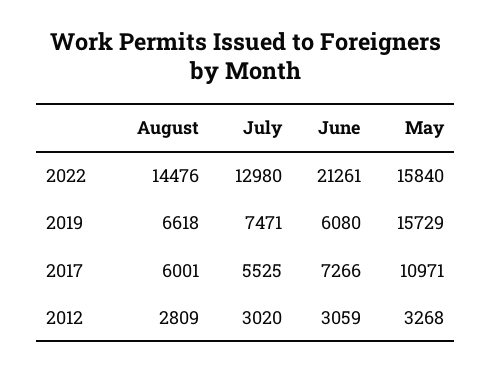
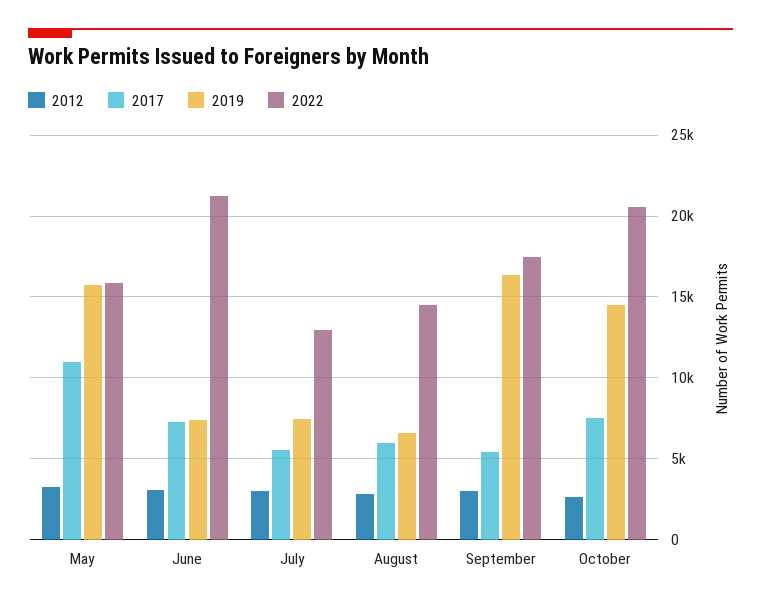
2019, June: 6080 -> 7500
2012, September: none -> 3000
2017, September: none -> 5500
2019, September: none -> 16500
2022, September: none -> 17500
2012, October: none -> 2500
2017, October: none -> 7500
2019, October: none -> 14500
2022, October: none -> 20500

